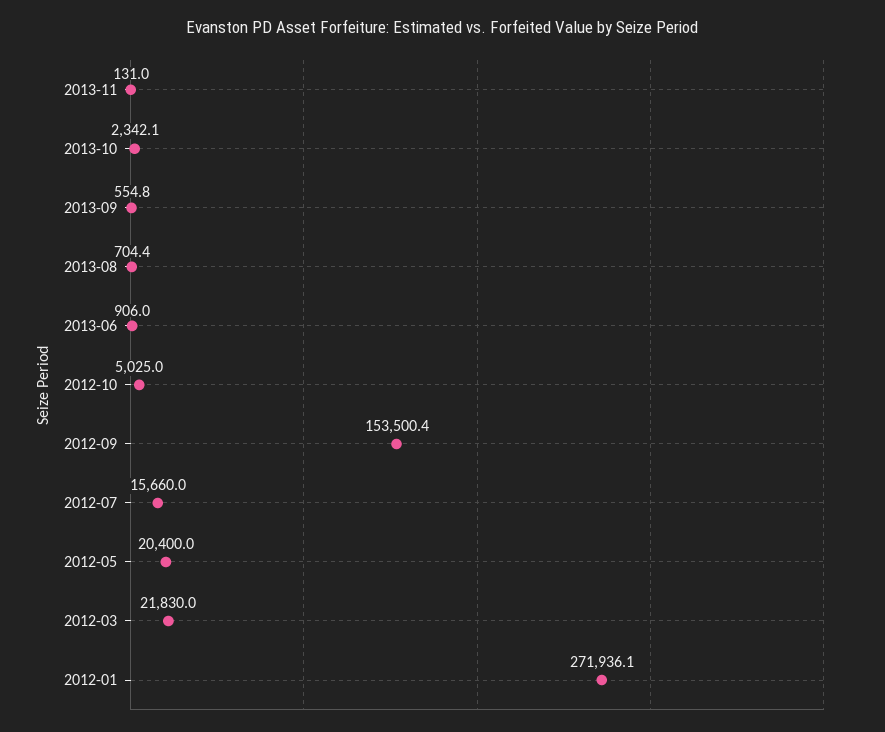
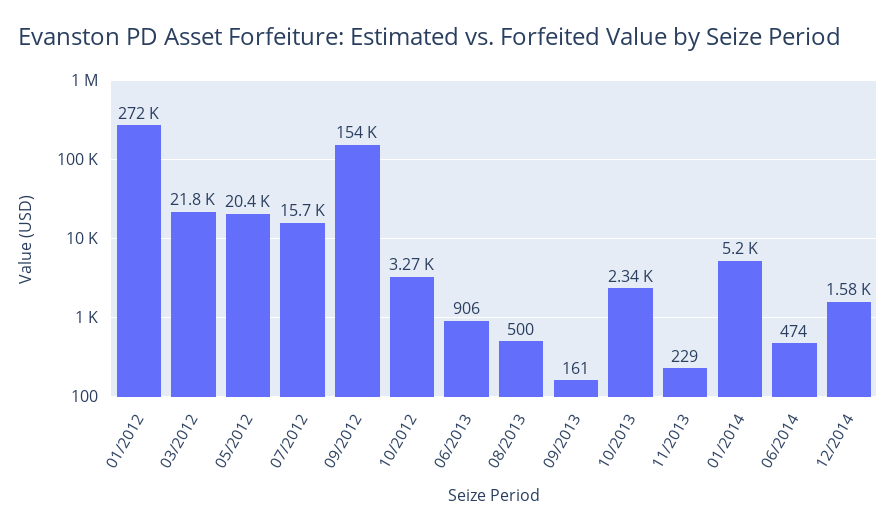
2013-11: 131 -> 229
2013-09: 554.8 -> 161
2013-08: 704.4 -> 500
2012-10: 5025 -> 3270
01/2014: none -> 5200
06/2014: none -> 474
12/2014: none -> 1580

